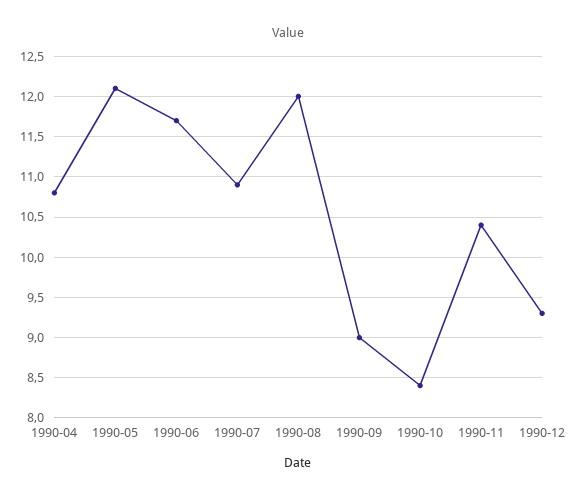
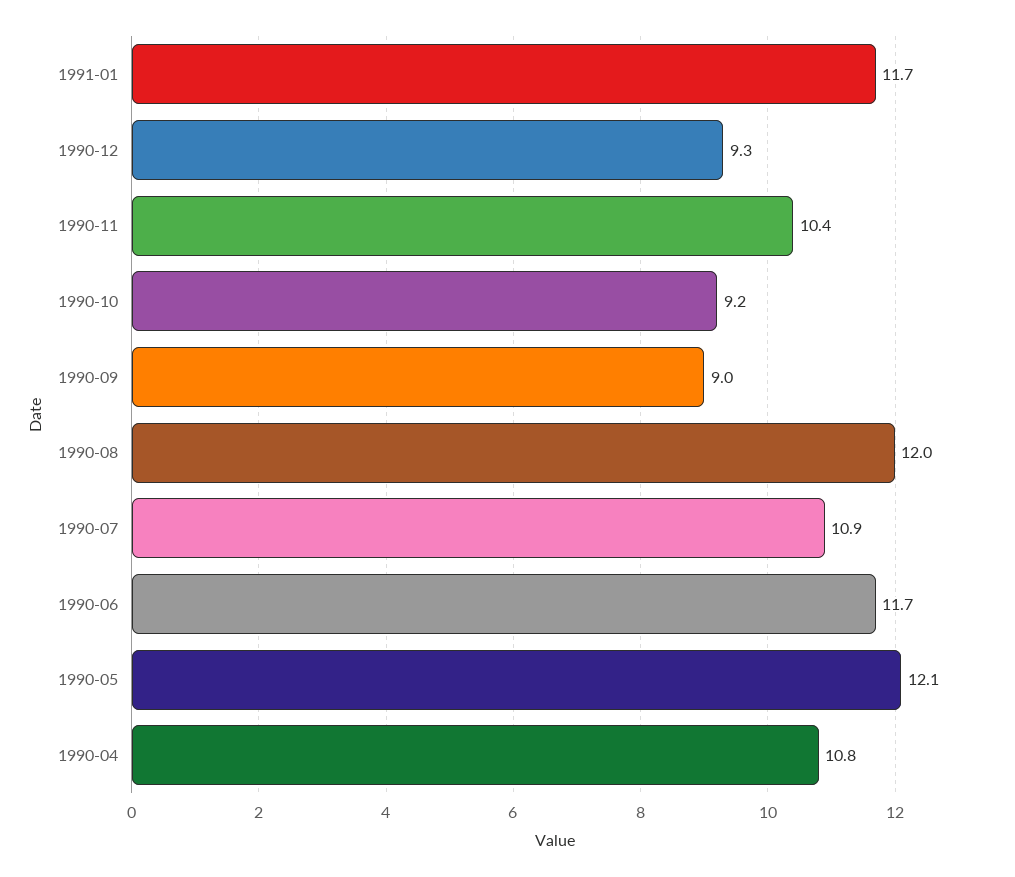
1990-10: 8.4 -> 9.2
1991-01: none -> 11.7

